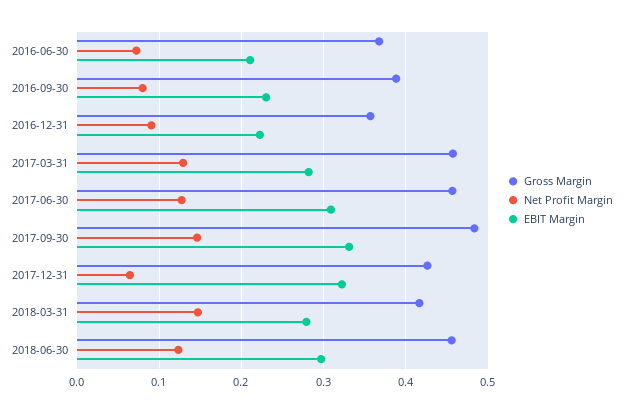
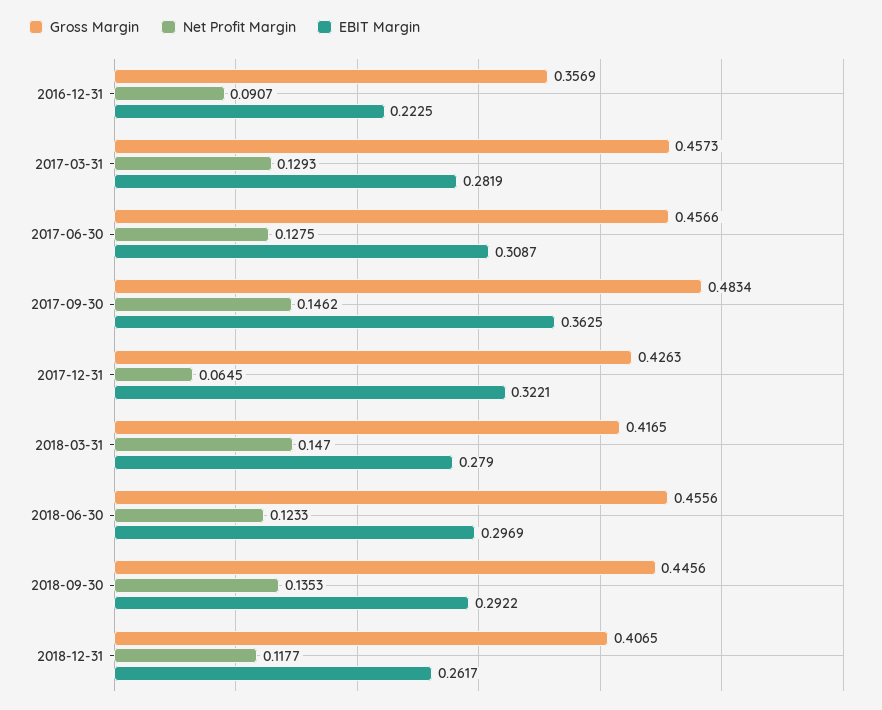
Gross Margin, 2016-06-30: 0.37 -> none
Net Profit Margin, 2016-06-30: 0.07 -> none
EBIT Margin, 2016-06-30: 0.21 -> none
Gross Margin, 2016-09-30: 0.39 -> none
Net Profit Margin, 2016-09-30: 0.08 -> none
EBIT Margin, 2016-09-30: 0.23 -> none
EBIT Margin, 2017-09-30: 0.33 -> 0.3625
Gross Margin, 2018-09-30: none -> 0.4456
Net Profit Margin, 2018-09-30: none -> 0.1353
EBIT Margin, 2018-09-30: none -> 0.2922
Gross Margin, 2018-12-31: none -> 0.4065
Net Profit Margin, 2018-12-31: none -> 0.1177
EBIT Margin, 2018-12-31: none -> 0.2617

